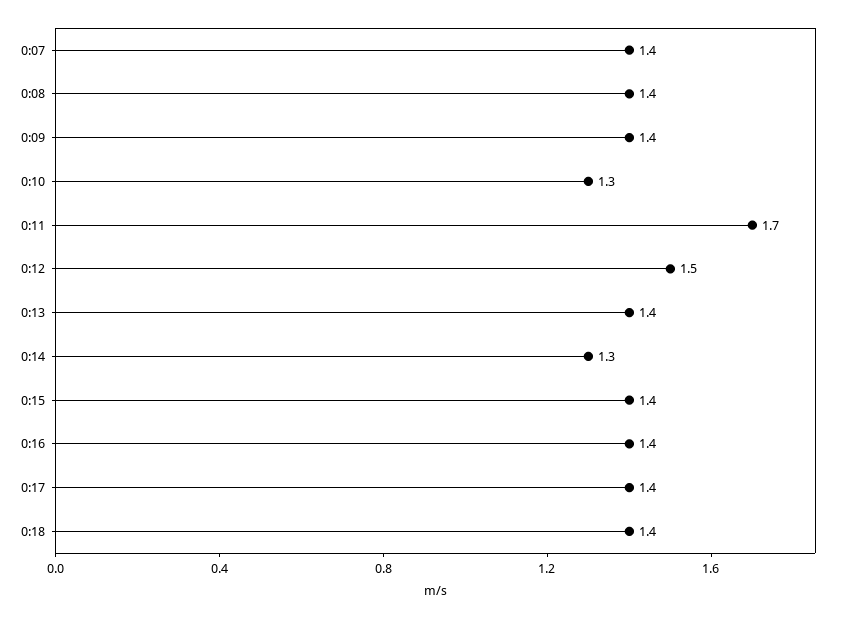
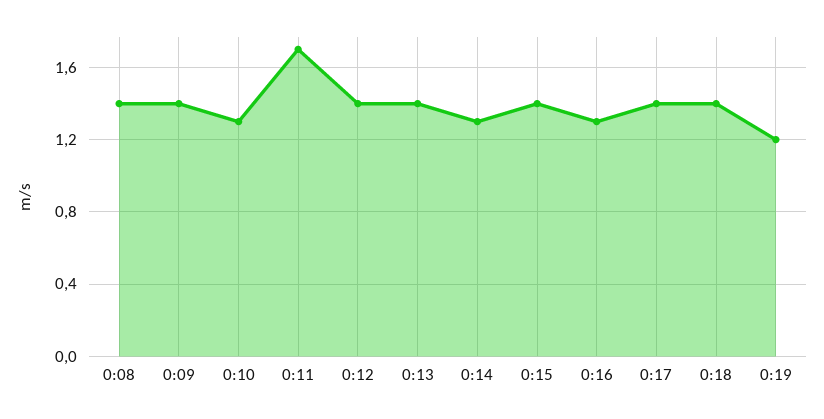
0:07: 1.4 -> none
0:12: 1.5 -> 1.4
0:16: 1.4 -> 1.3
0:19: none -> 1.2

